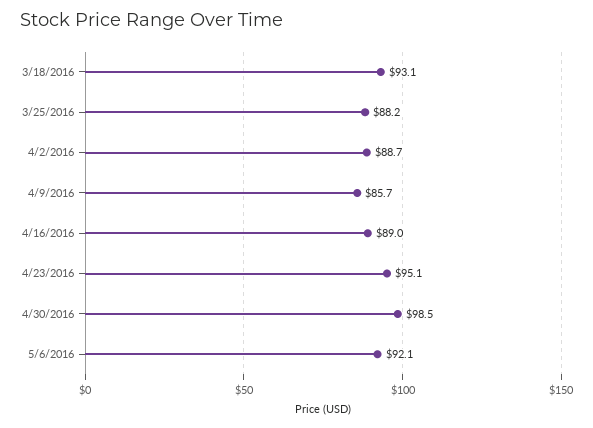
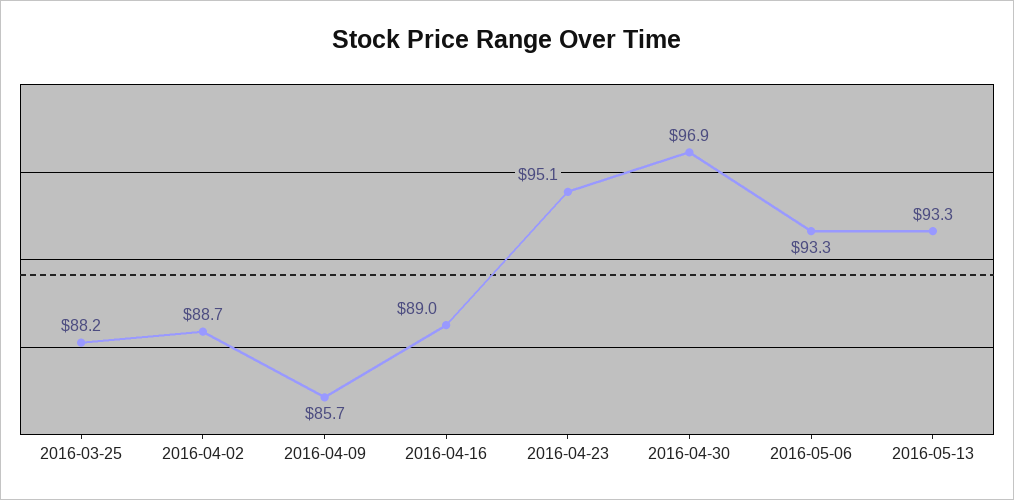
3/18/2016: 93.1 -> none
4/30/2016: 98.5 -> 96.9
5/6/2016: 92.1 -> 93.3
2016-05-13: none -> 93.3

